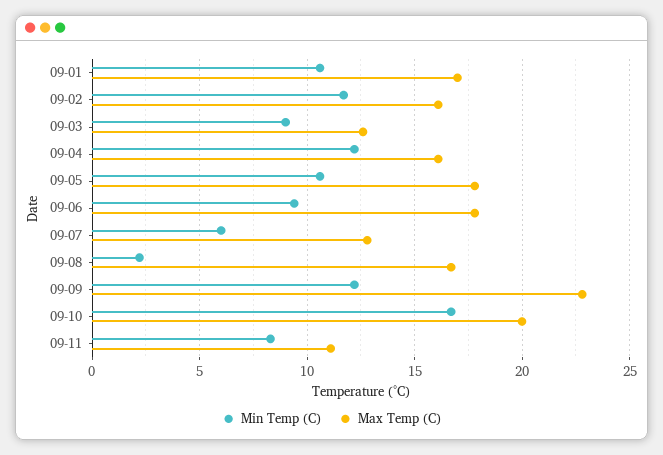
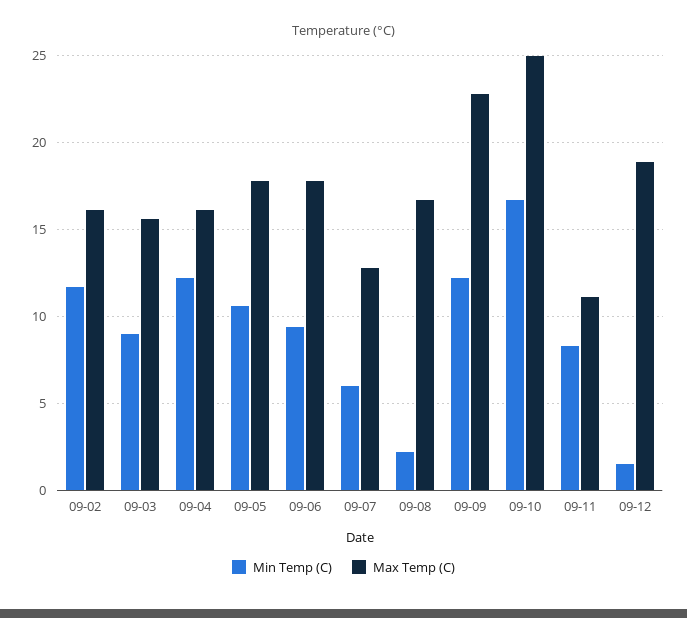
Min Temp (C), 09-01: 10.5 -> none
Max Temp (C), 09-01: 17 -> none
Max Temp (C), 09-03: 12.5 -> 15.5
Max Temp (C), 09-10: 20 -> 25
Min Temp (C), 09-12: none -> 1.5
Max Temp (C), 09-12: none -> 19

